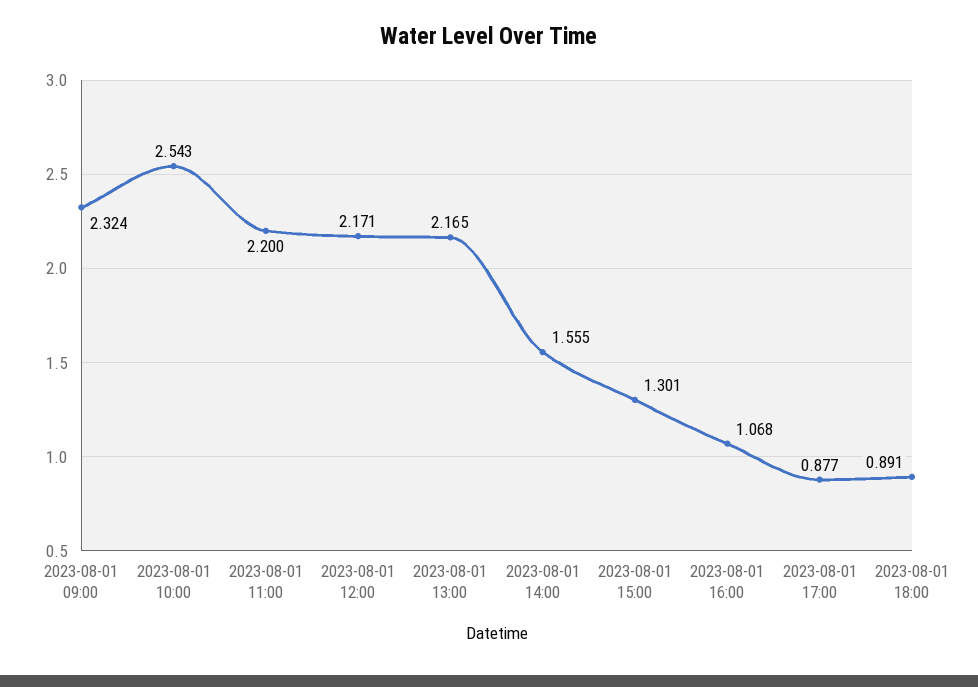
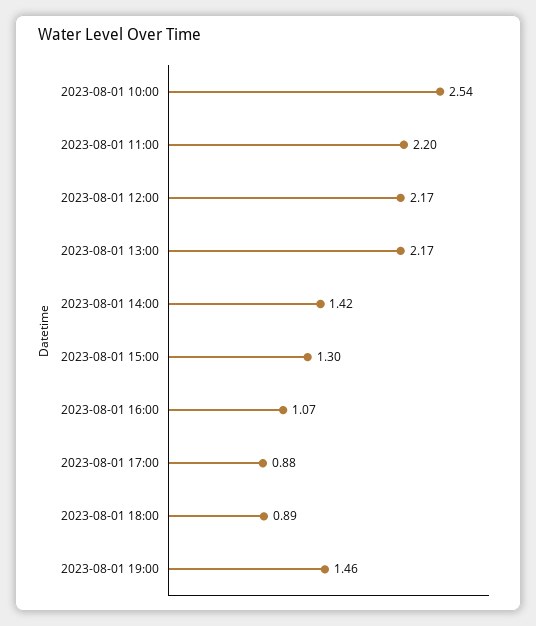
2023-08-01 09:00: 2.324 -> none
2023-08-01 14:00: 1.555 -> 1.42
2023-08-01 19:00: none -> 1.46

